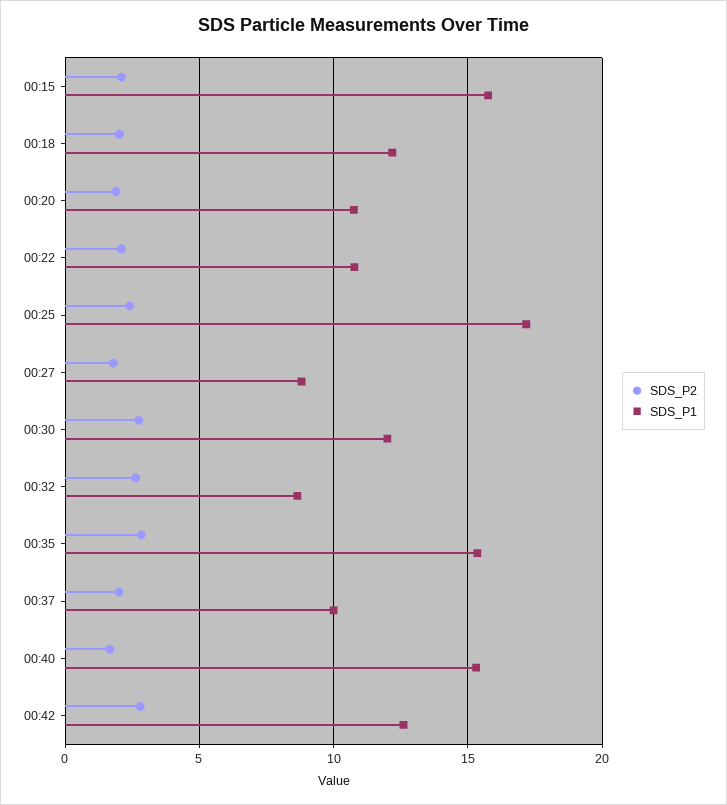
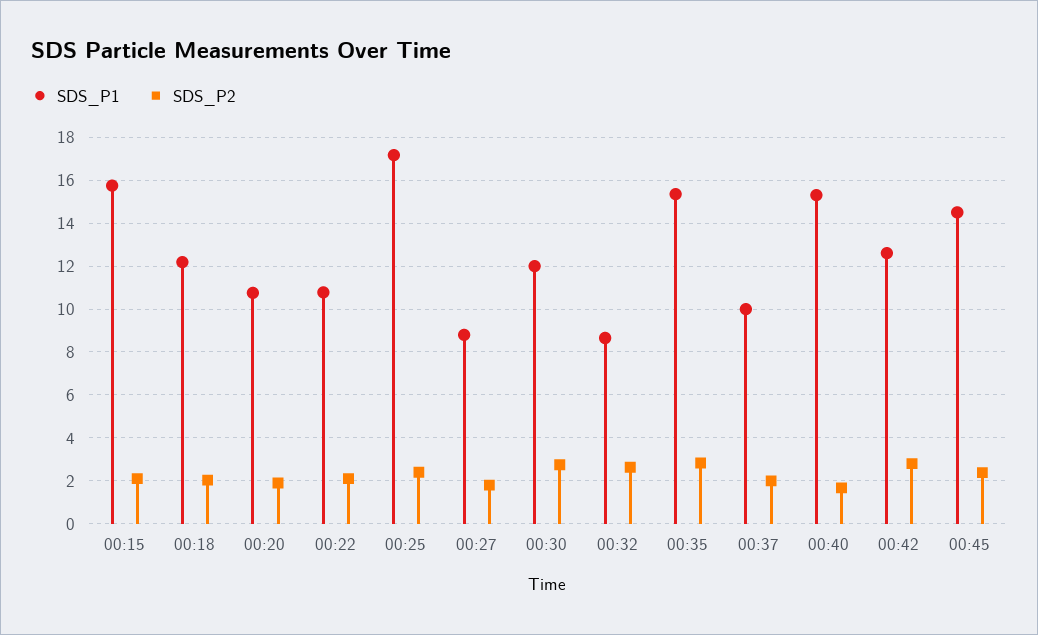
SDS_P1, 00:45: none -> 14.5
SDS_P2, 00:45: none -> 2.5

